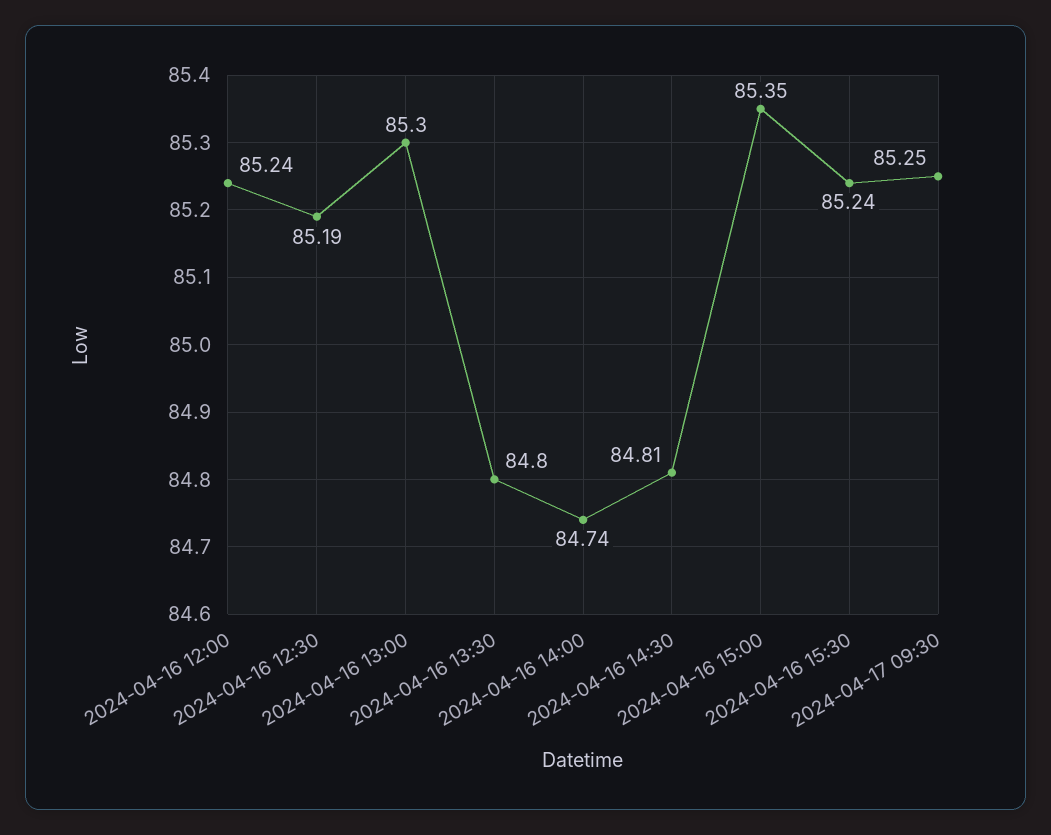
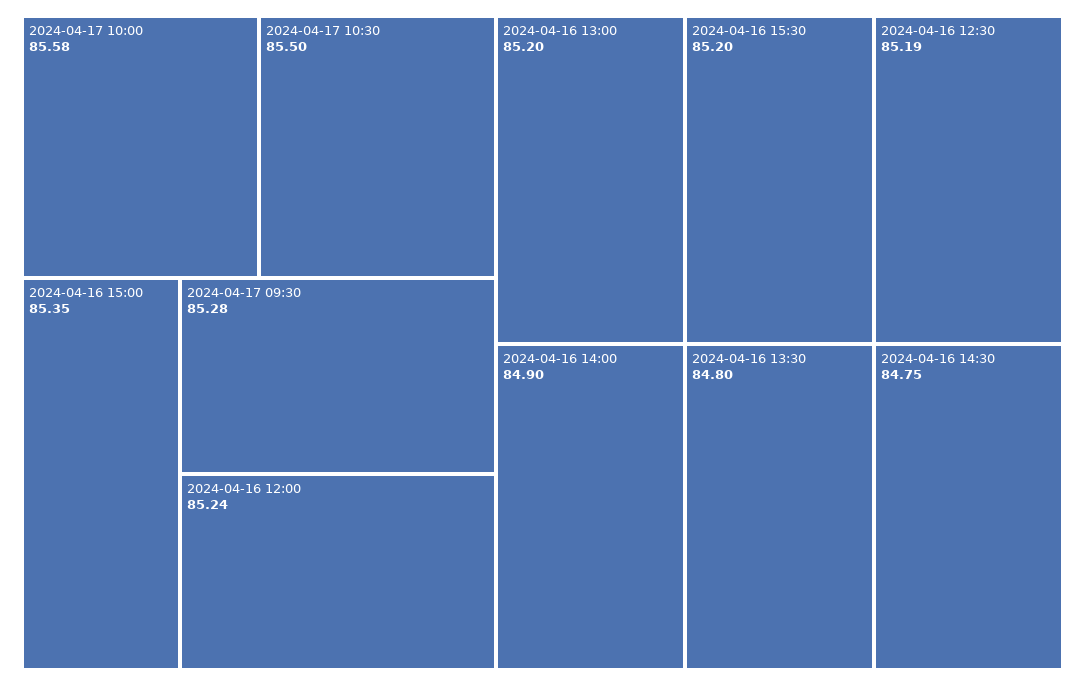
2024-04-16 13:00: 85.3 -> 85.2
2024-04-16 14:00: 84.74 -> 84.9
2024-04-16 14:30: 84.81 -> 84.75
2024-04-16 15:30: 85.24 -> 85.2
2024-04-17 09:30: 85.25 -> 85.28
2024-04-17 10:00: none -> 85.58
2024-04-17 10:30: none -> 85.5

